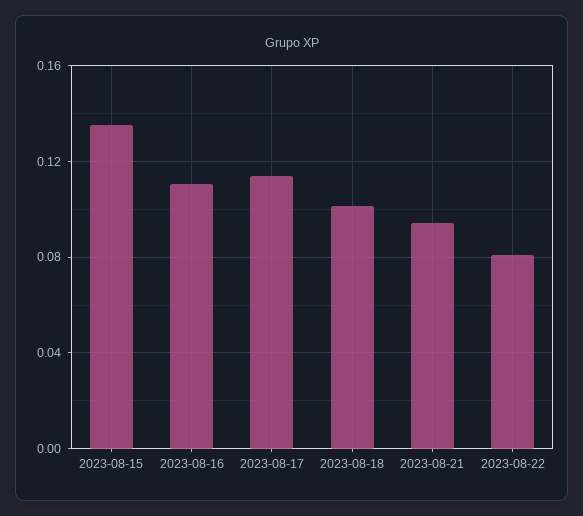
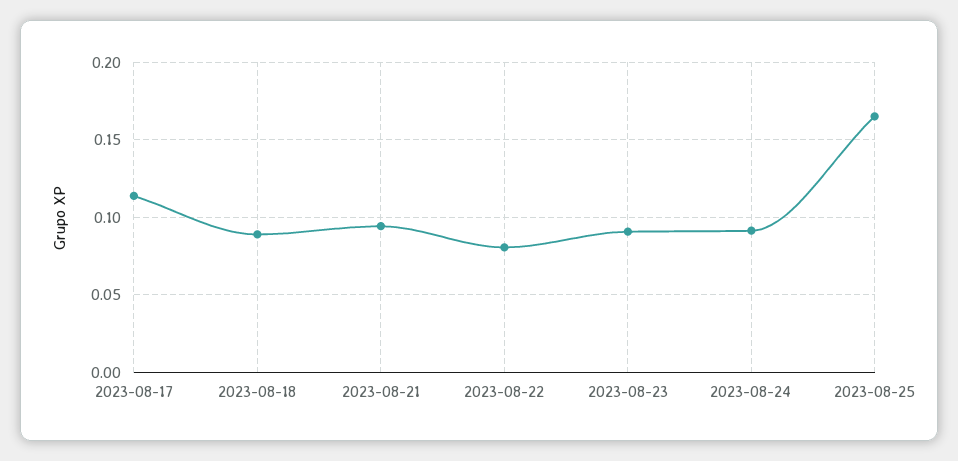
2023-08-15: 0.135 -> none
2023-08-16: 0.11 -> none
2023-08-18: 0.1 -> 0.09
2023-08-23: none -> 0.09
2023-08-24: none -> 0.09
2023-08-25: none -> 0.165

